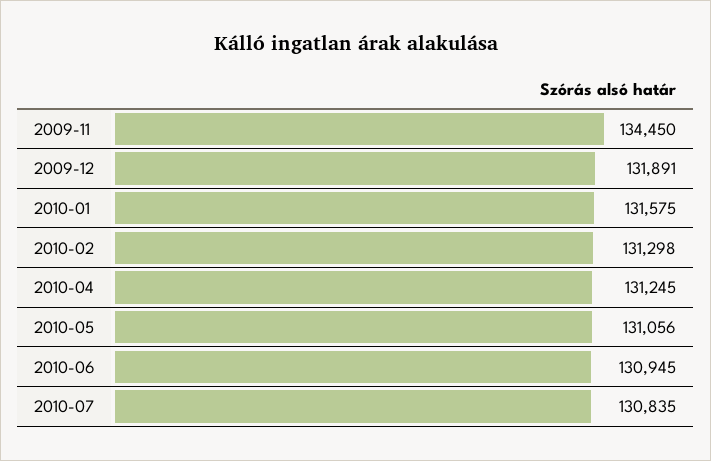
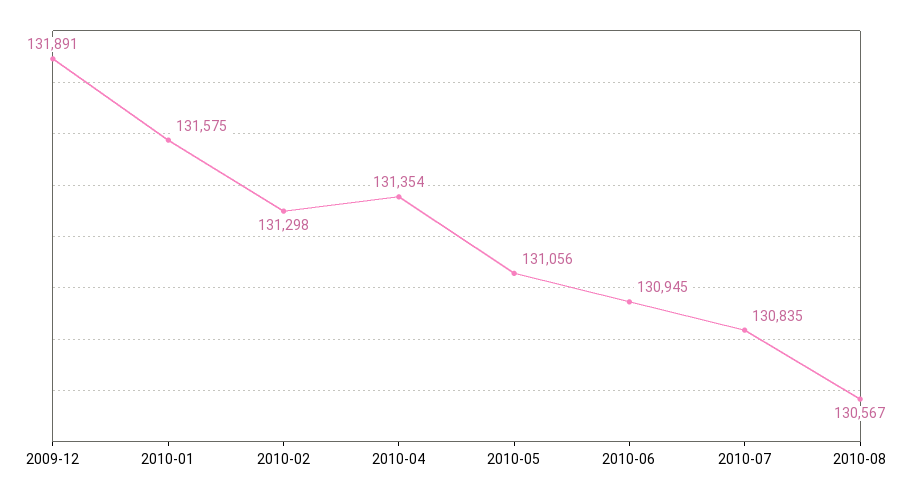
2009-11: 134450 -> none
2010-04: 131245 -> 131354
2010-08: none -> 130567

